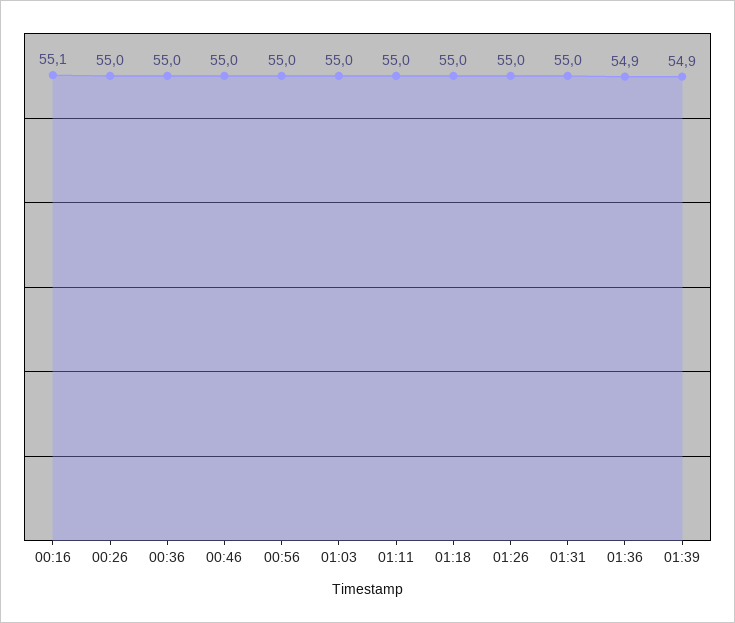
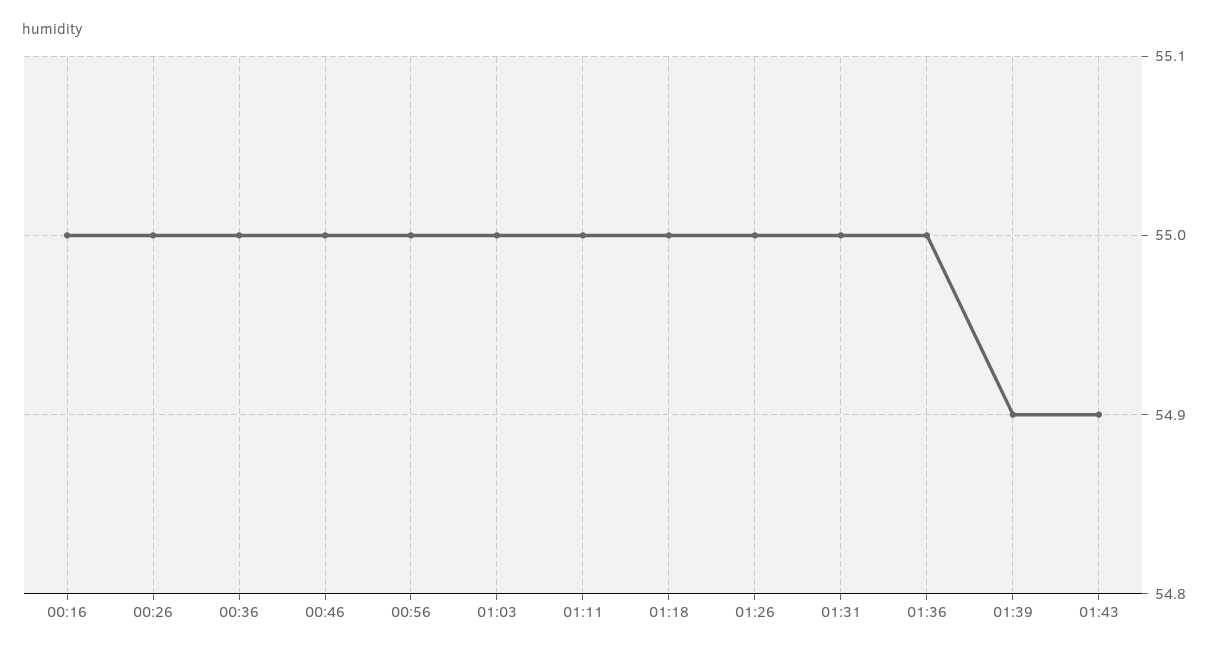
00:16: 55.1 -> 55
01:36: 54.9 -> 55
01:43: none -> 54.9

